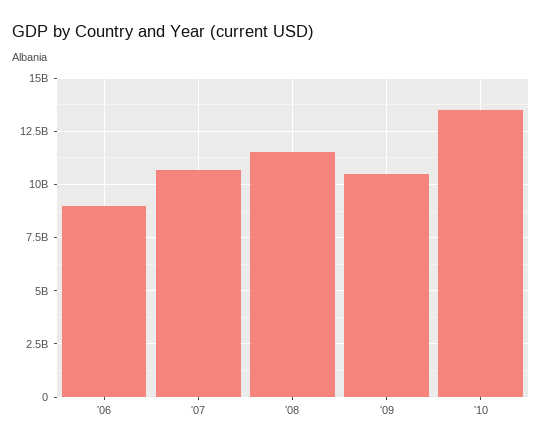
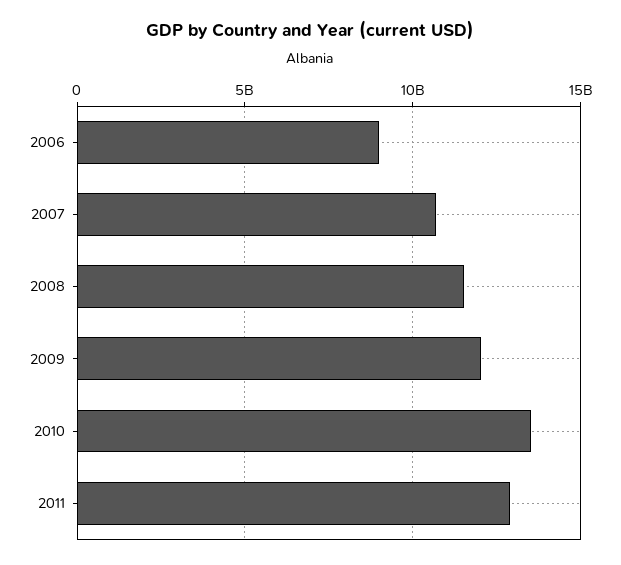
'09: 10500000000 -> 12000000000
2011: none -> 13000000000

